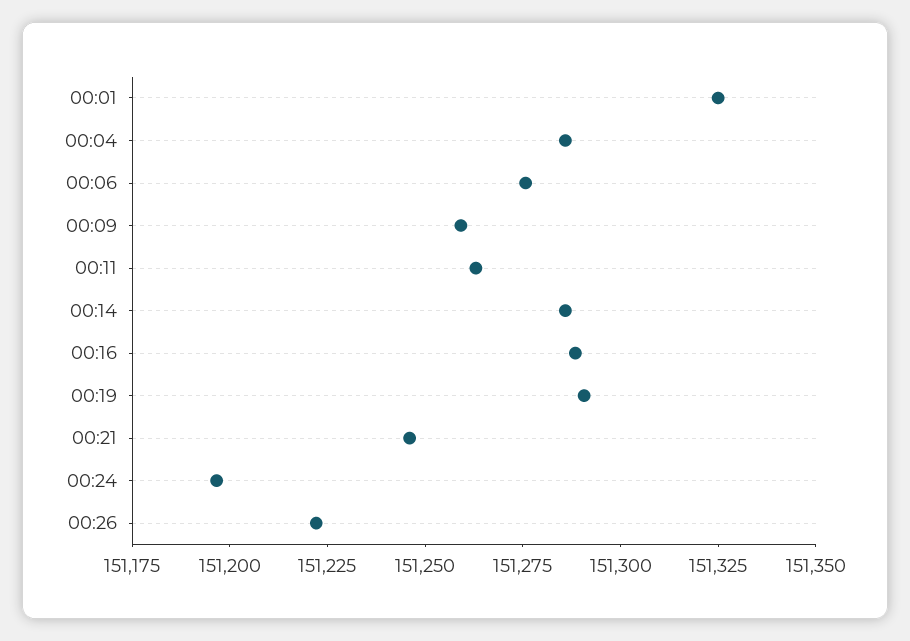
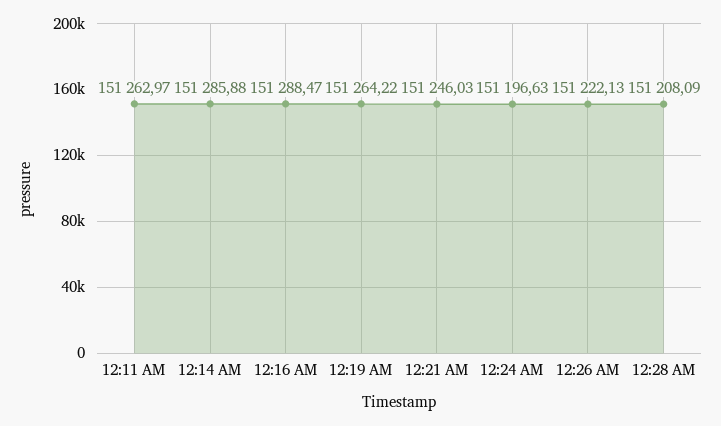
00:01: 151325 -> none
00:04: 151285 -> none
00:06: 151275 -> none
00:09: 151260 -> none
00:19: 151290 -> 151264.22
12:28 AM: none -> 151208.09

